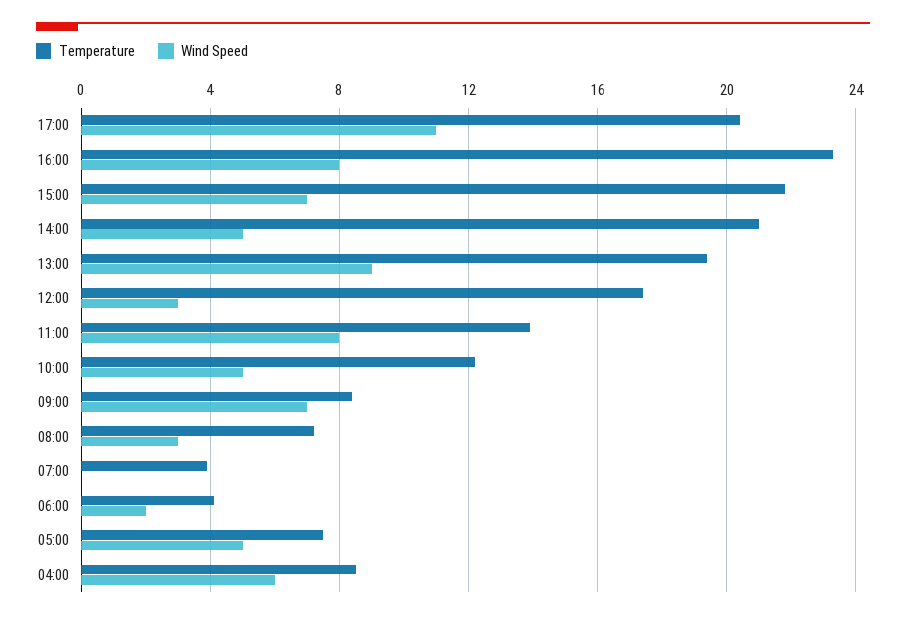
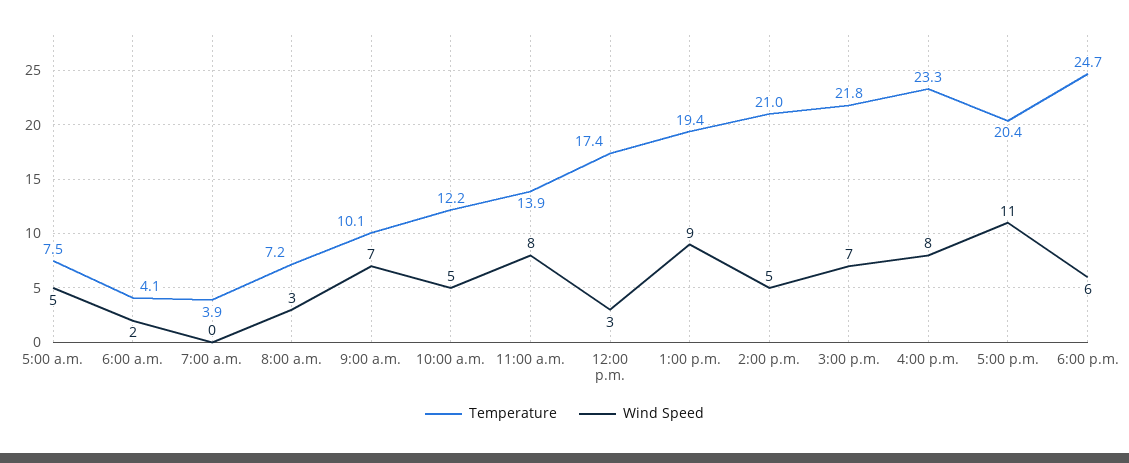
Temperature, 09:00: 8.5 -> 10.1
Temperature, 04:00: 8.5 -> none
Wind Speed, 04:00: 6 -> none
Temperature, 6:00 p.m.: none -> 24.7
Wind Speed, 6:00 p.m.: none -> 6

